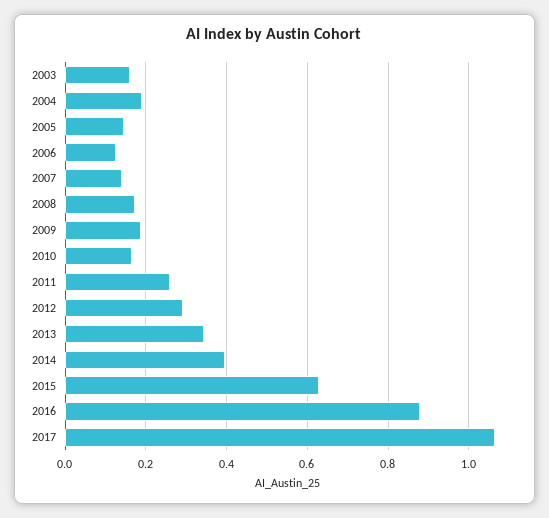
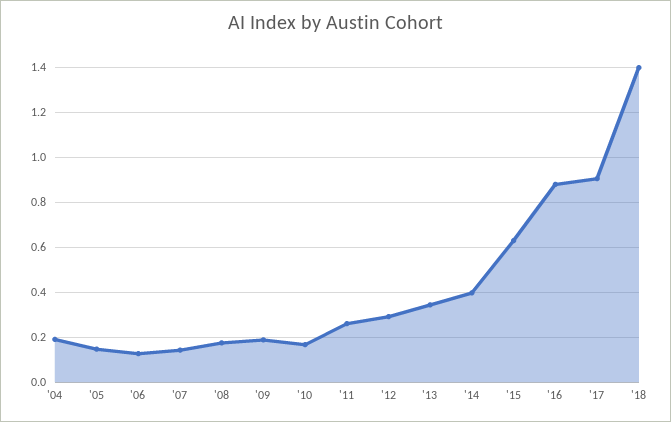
2003: 0.16 -> none
2017: 1.06 -> 0.9
'18: none -> 1.4

